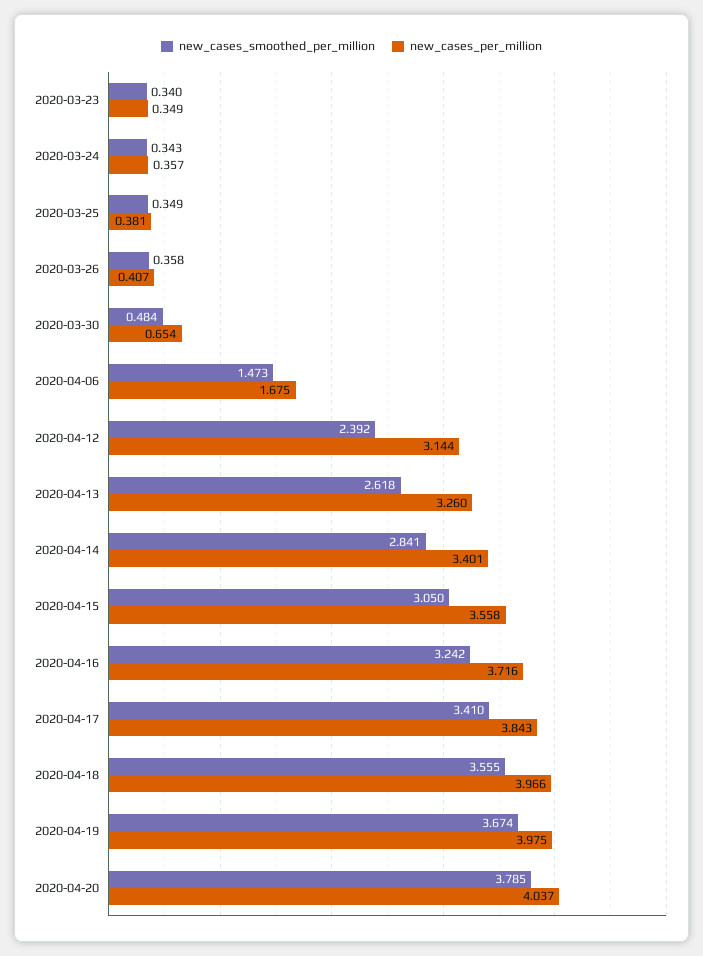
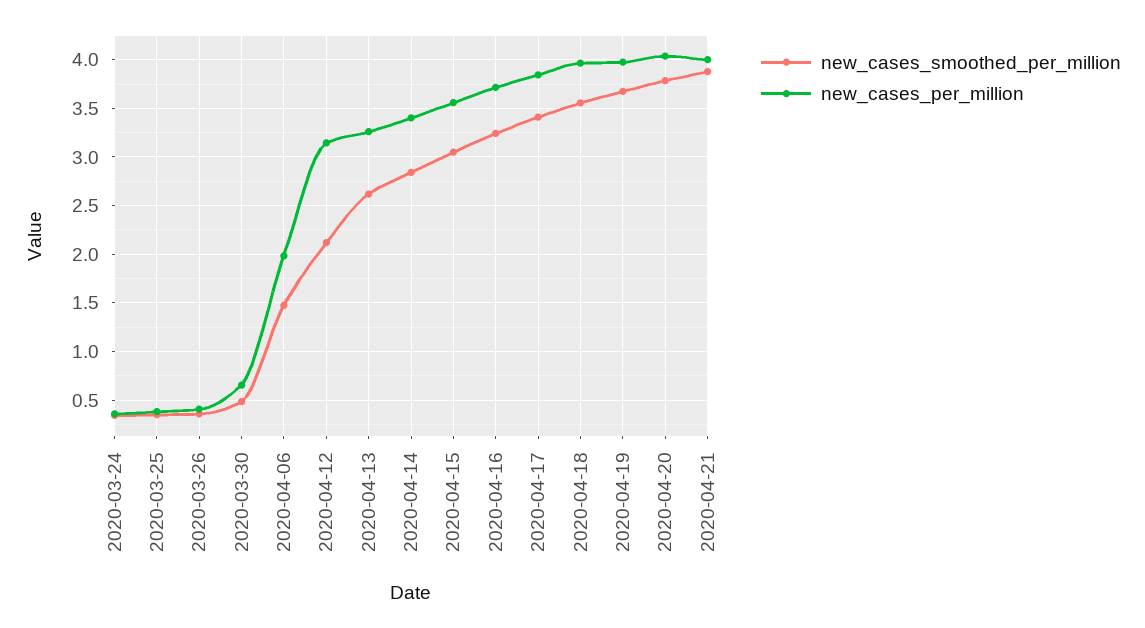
new_cases_smoothed_per_million, 2020-03-23: 0.34 -> none
new_cases_per_million, 2020-03-23: 0.349 -> none
new_cases_per_million, 2020-04-06: 1.675 -> 2
new_cases_smoothed_per_million, 2020-04-12: 2.392 -> 2.1
new_cases_smoothed_per_million, 2020-04-21: none -> 3.9
new_cases_per_million, 2020-04-21: none -> 4

